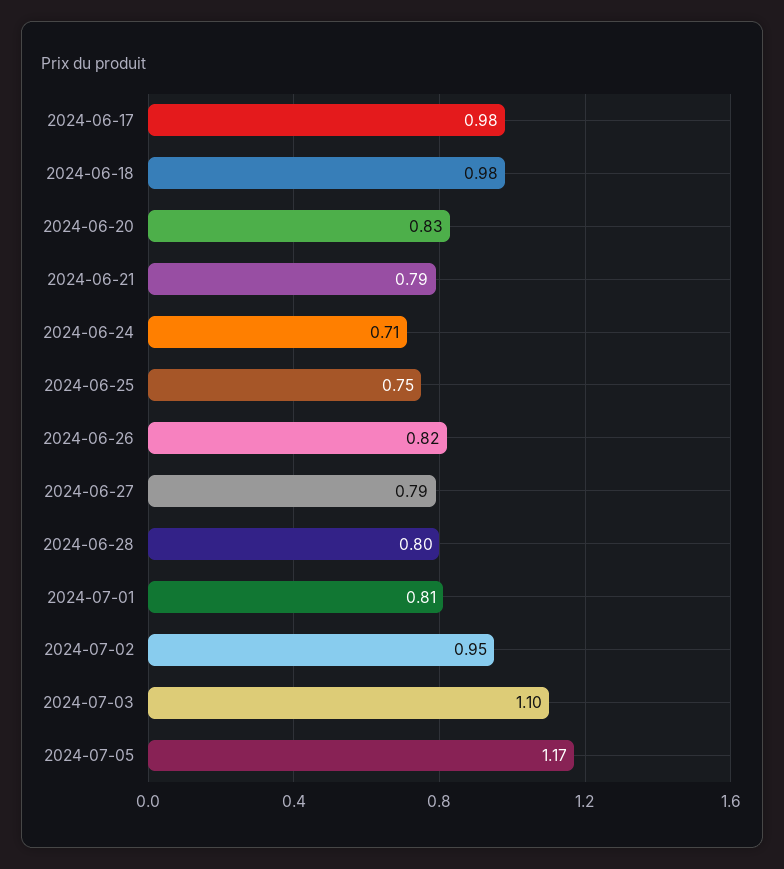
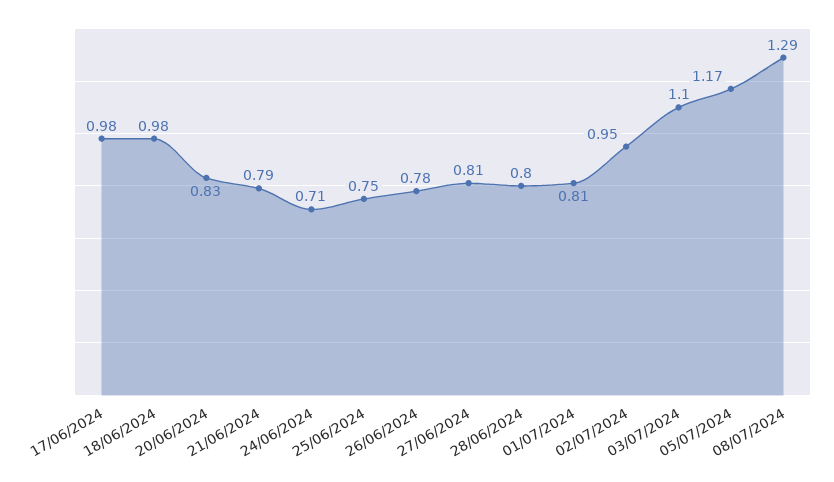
2024-06-26: 0.82 -> 0.78
2024-06-27: 0.79 -> 0.81
08/07/2024: none -> 1.29

